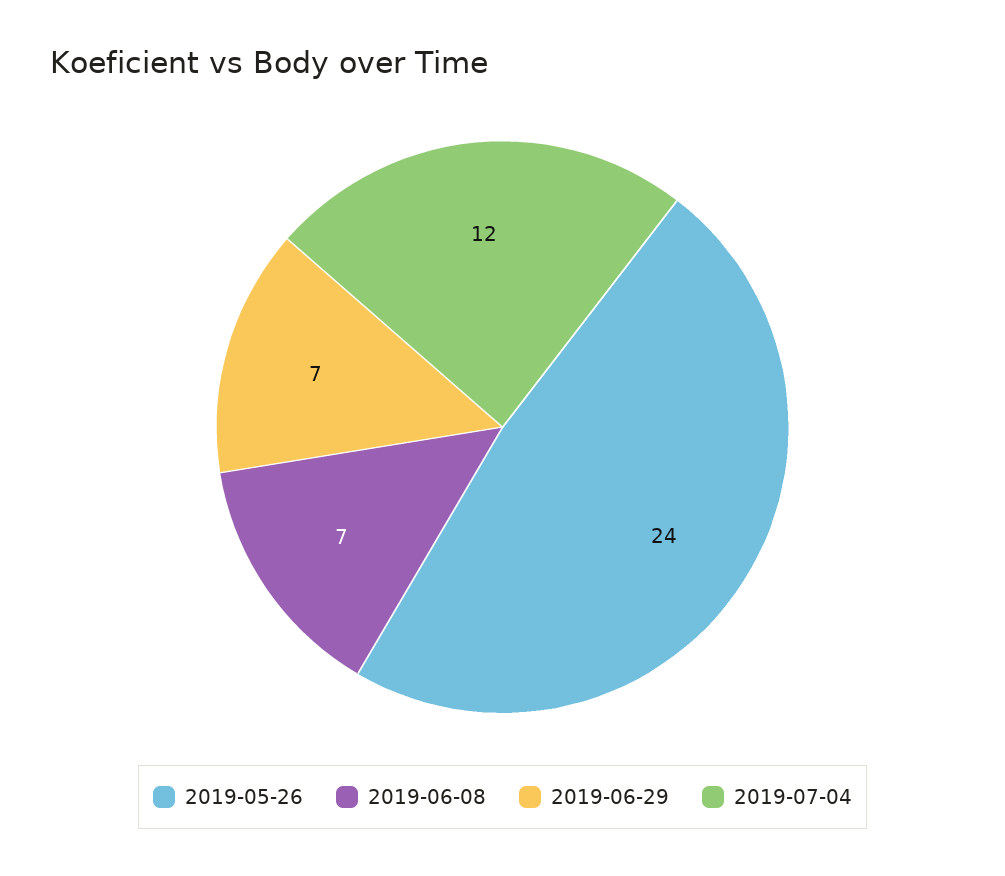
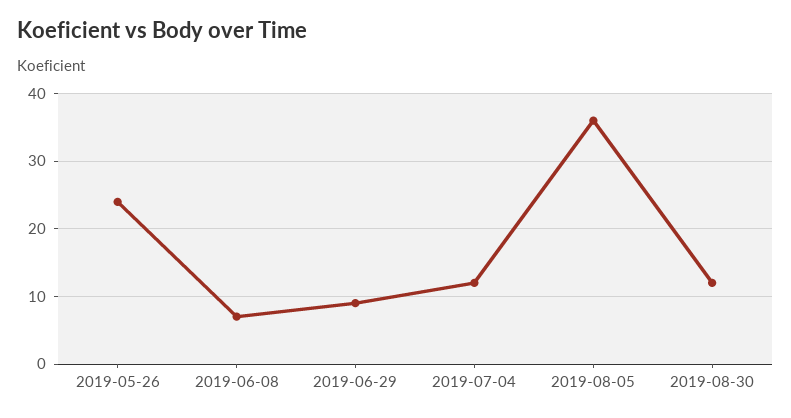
2019-06-29: 7 -> 9
2019-08-05: none -> 36
2019-08-30: none -> 12

